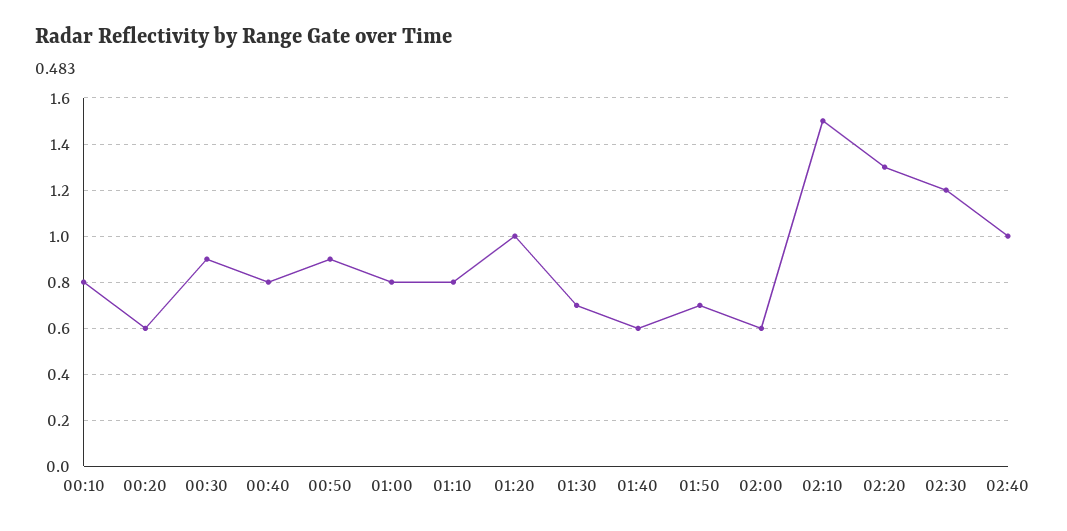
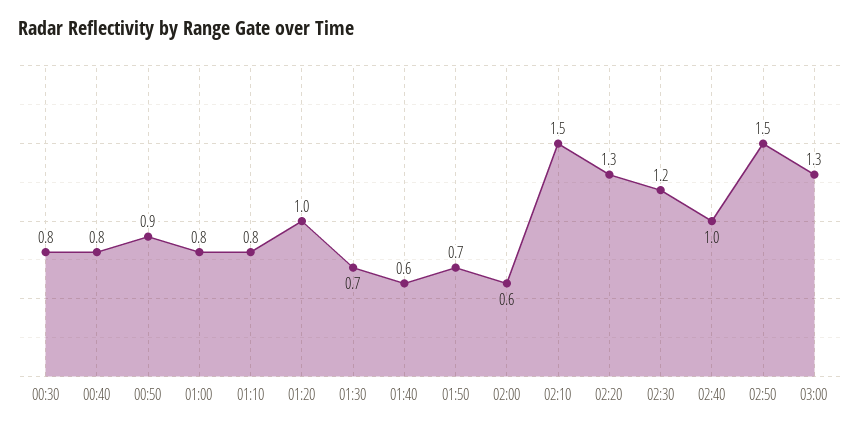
00:10: 0.8 -> none
00:20: 0.6 -> none
00:30: 0.9 -> 0.8
02:50: none -> 1.5
03:00: none -> 1.3

